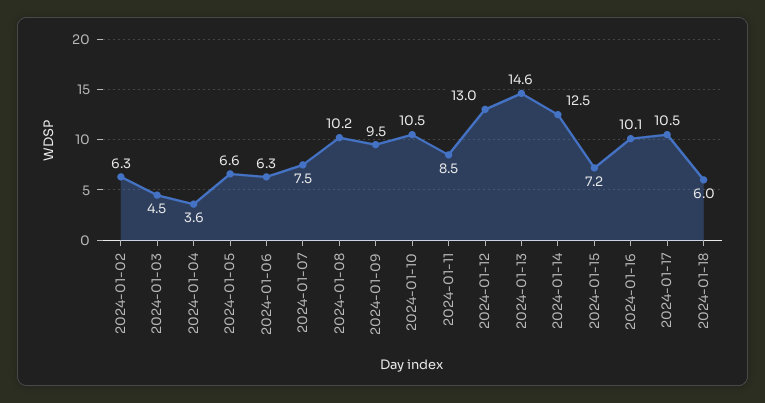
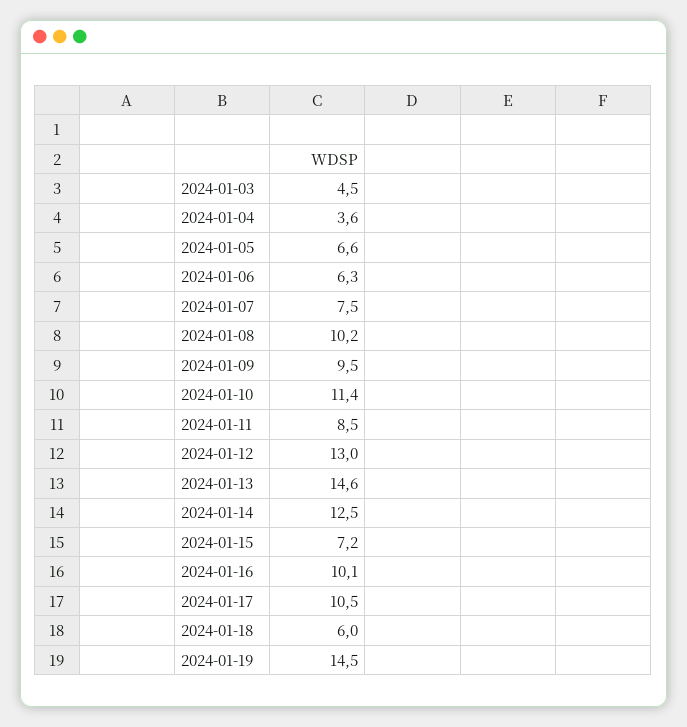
2024-01-02: 6.3 -> none
2024-01-10: 10.5 -> 11.4
2024-01-19: none -> 14.5

